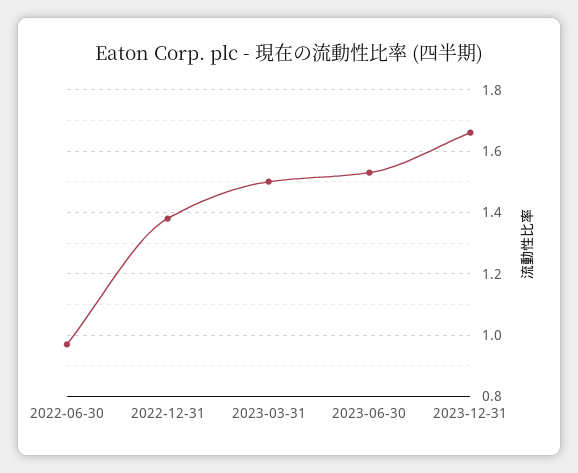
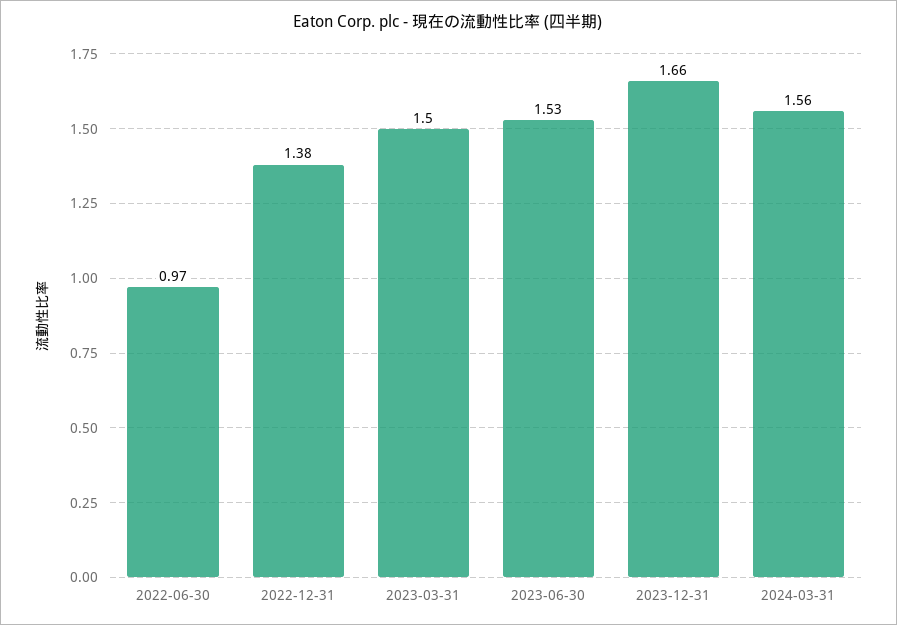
2024-03-31: none -> 1.56

